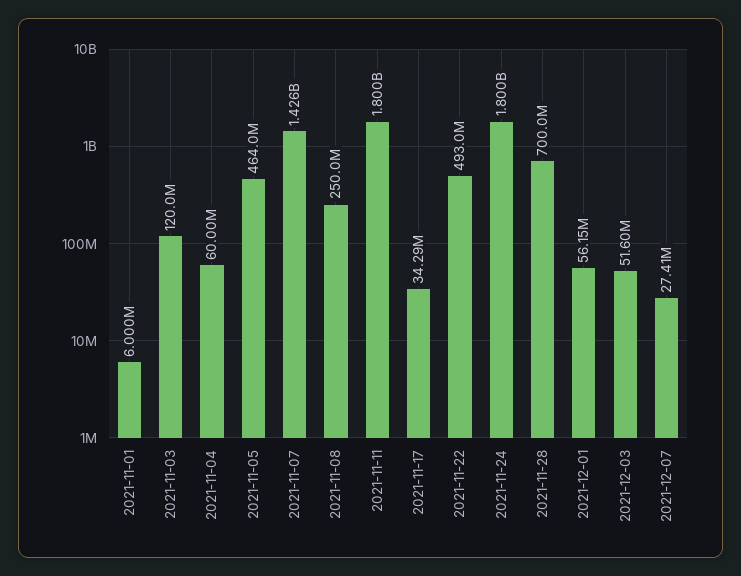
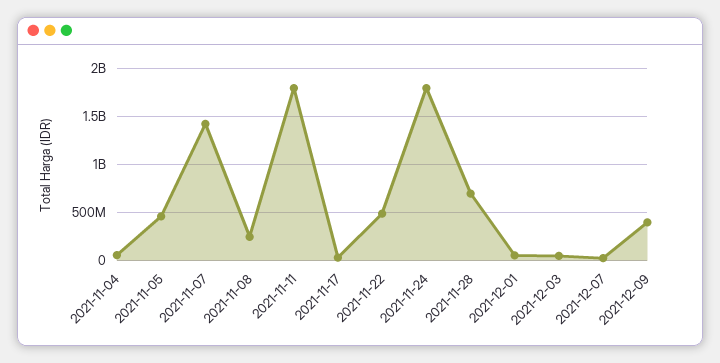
2021-11-01: 6000000 -> none
2021-11-03: 120000000 -> none
2021-12-09: none -> 400000000

